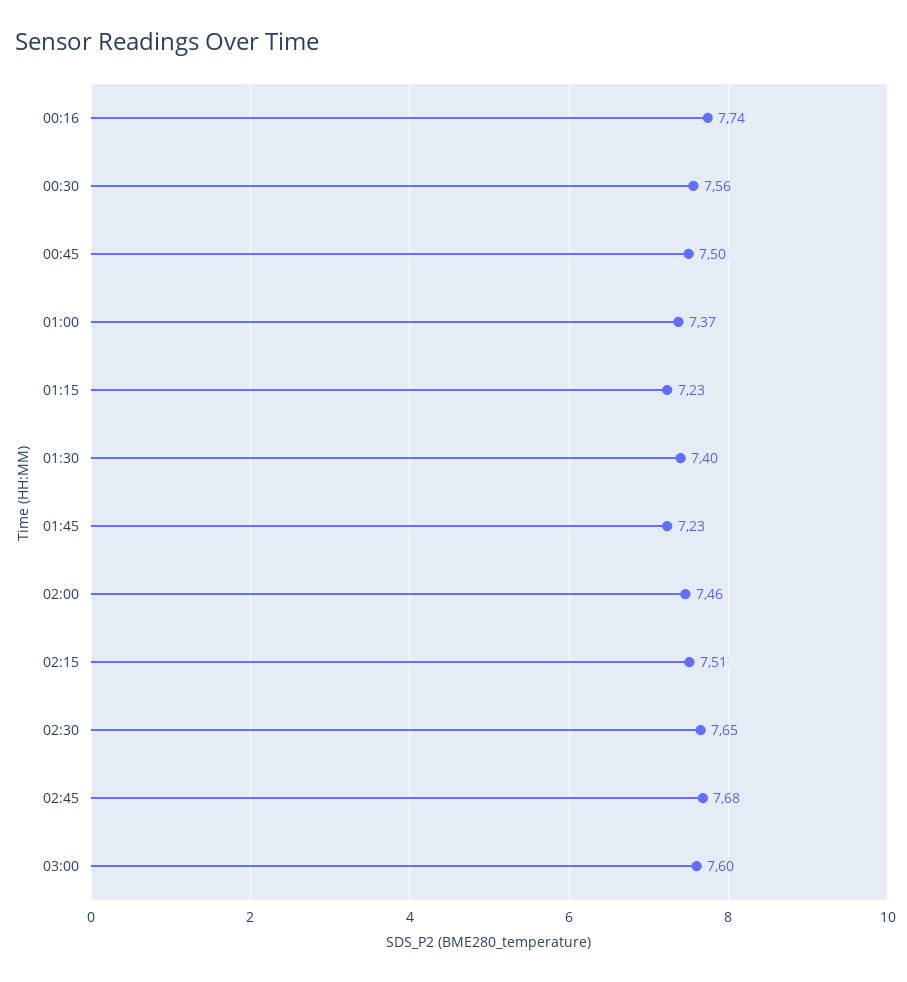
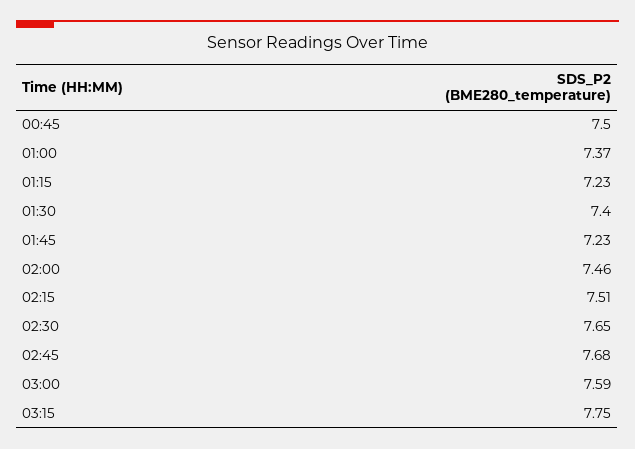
00:16: 7.74 -> none
00:30: 7.56 -> none
03:00: 7.6 -> 7.59
03:15: none -> 7.75

